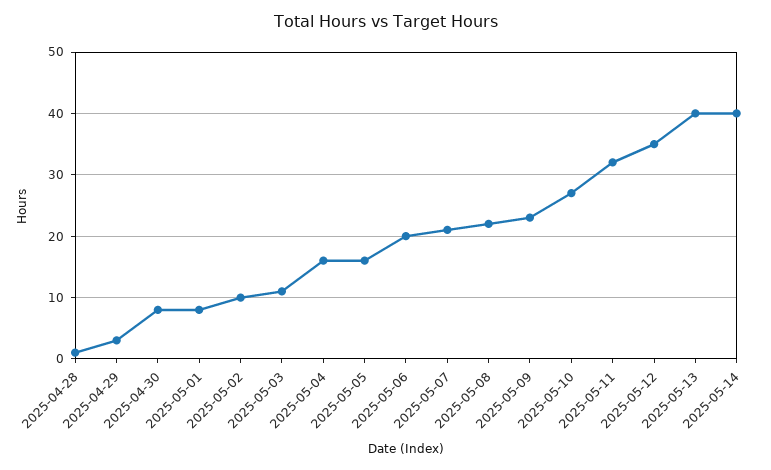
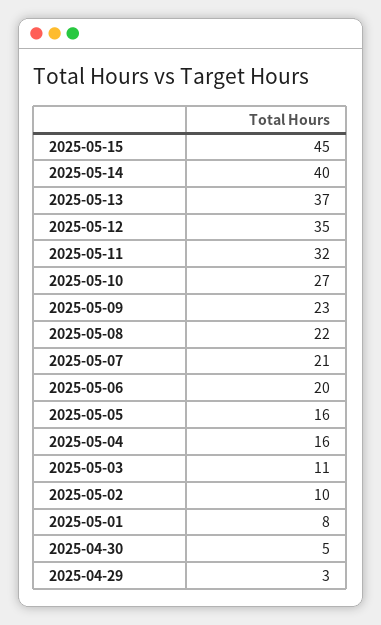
2025-04-28: 1 -> none
2025-04-30: 8 -> 5
2025-05-13: 40 -> 37
2025-05-15: none -> 45

